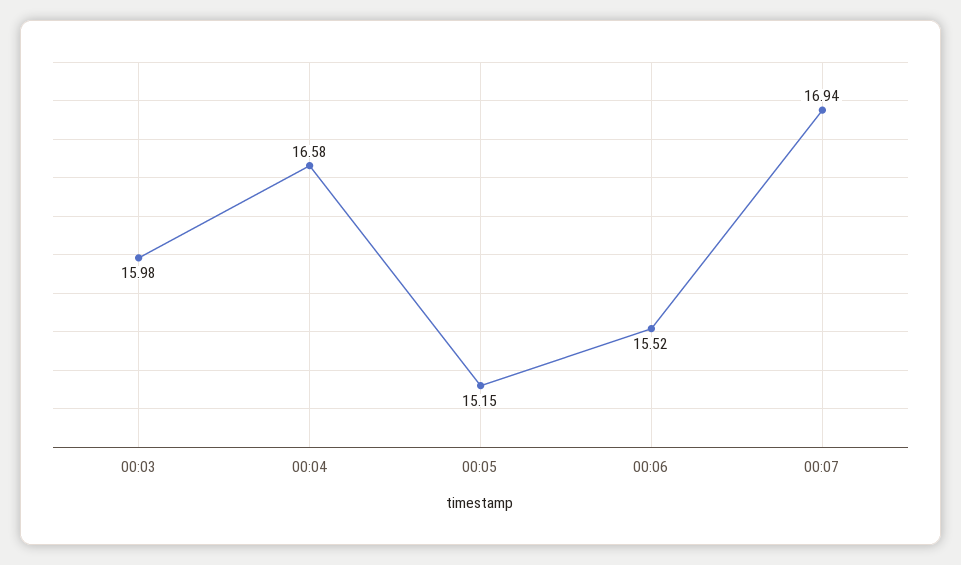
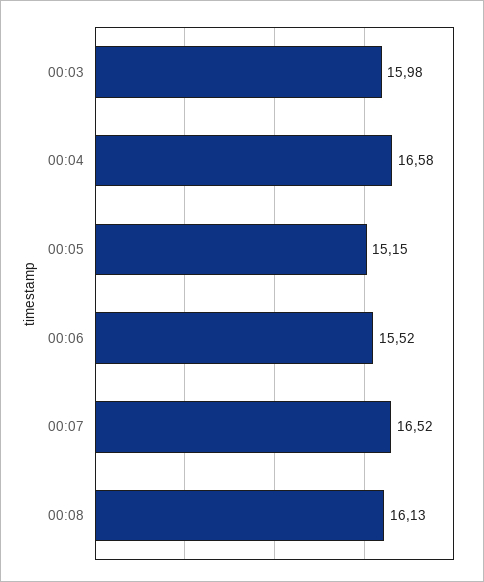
00:07: 16.94 -> 16.52
00:08: none -> 16.13

